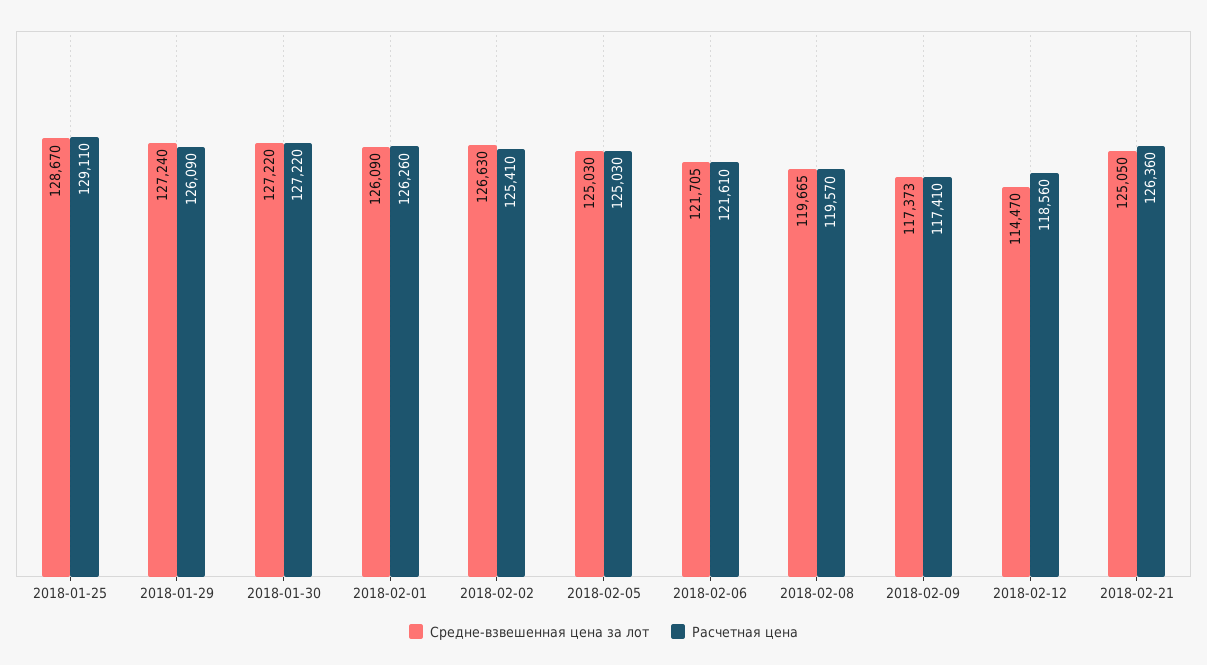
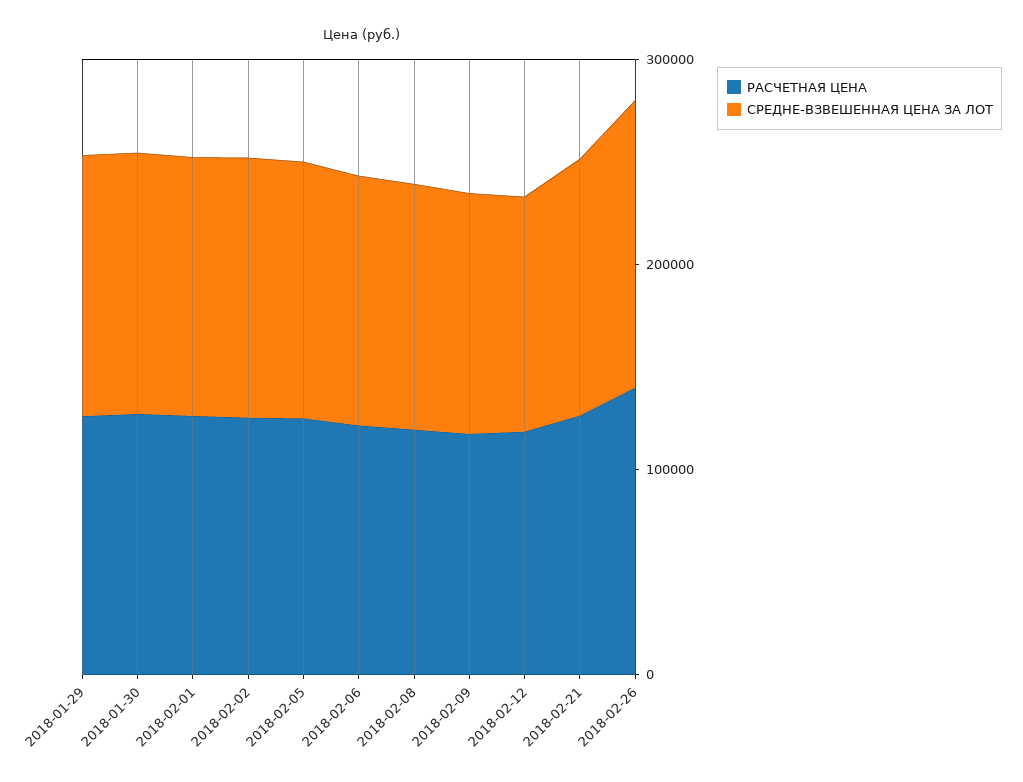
Средне-взвешенная цена за лот, 2018-01-25: 128670 -> none
Расчетная цена, 2018-01-25: 129110 -> none
Расчетная цена, 2018-02-26: none -> 140000
Средне-взвешенная цена за лот, 2018-02-26: none -> 140000

